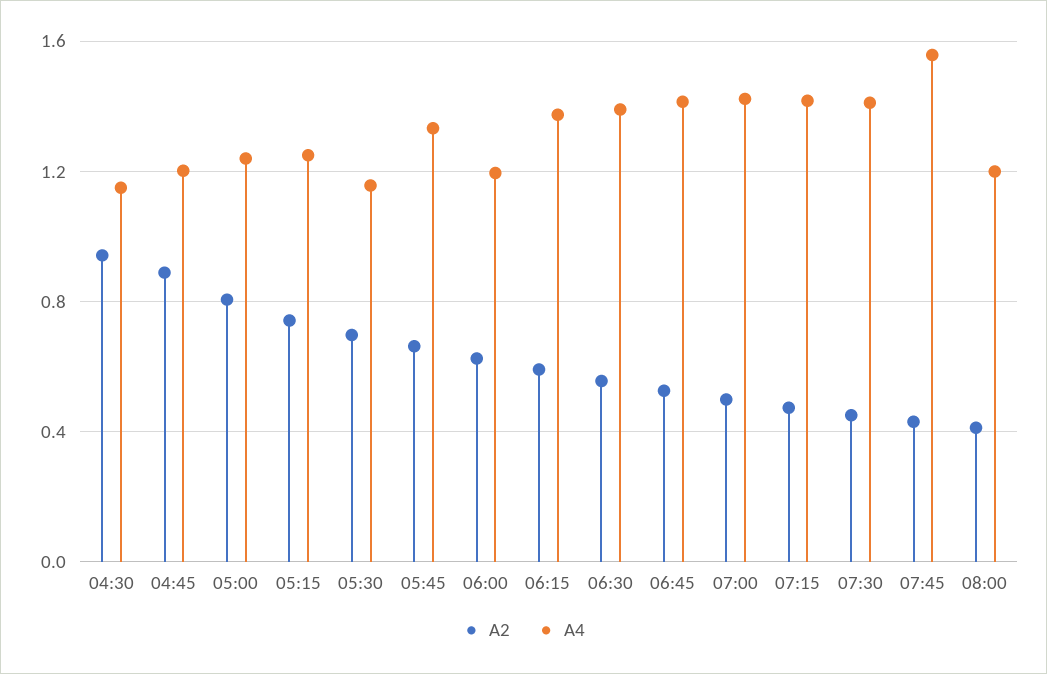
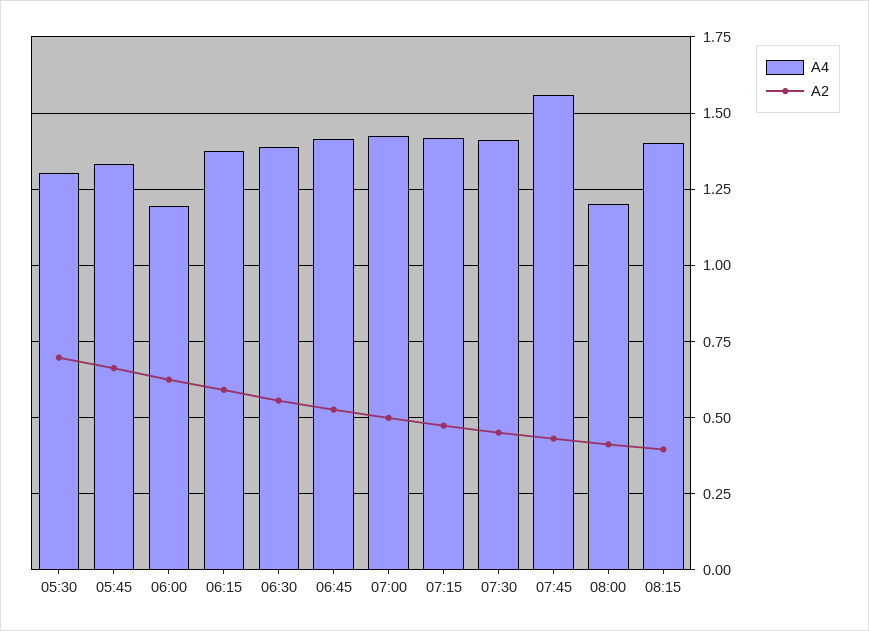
A2, 04:30: 0.95 -> none
A4, 04:30: 1.15 -> none
A2, 04:45: 0.9 -> none
A4, 04:45: 1.2 -> none
A2, 05:00: 0.8 -> none
A4, 05:00: 1.25 -> none
A2, 05:15: 0.75 -> none
A4, 05:15: 1.25 -> none
A4, 05:30: 1.15 -> 1.3
A4, 08:15: none -> 1.4
A2, 08:15: none -> 0.4

